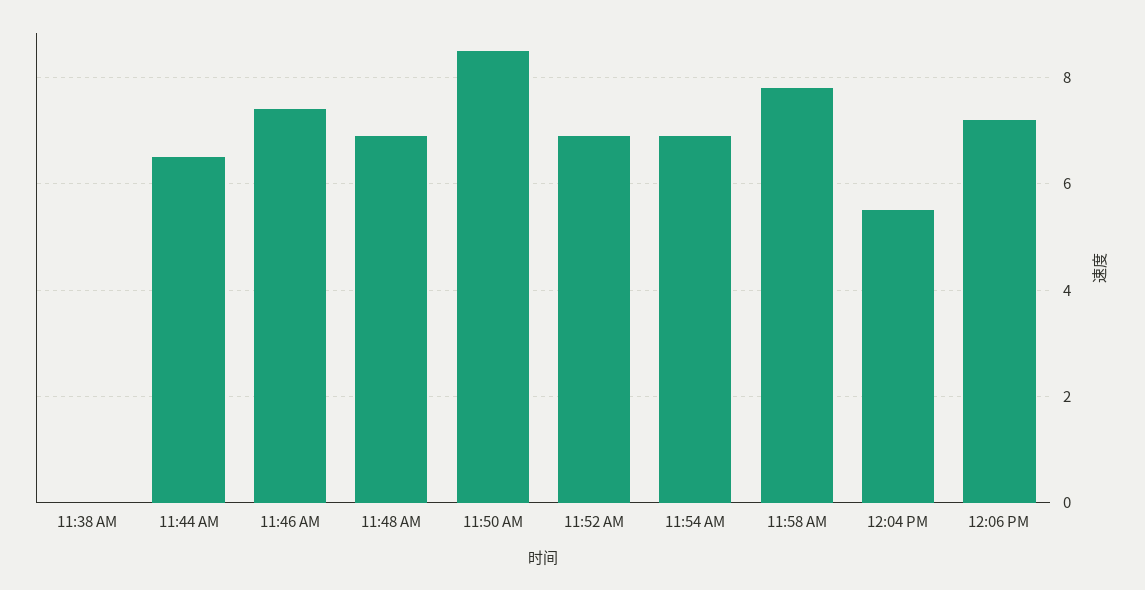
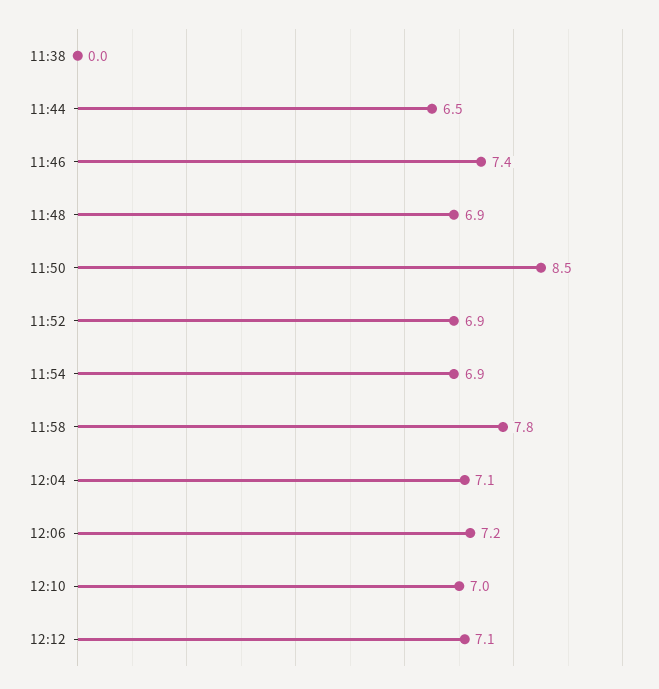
12:04 PM: 5.5 -> 7.1
12:10: none -> 7
12:12: none -> 7.1

